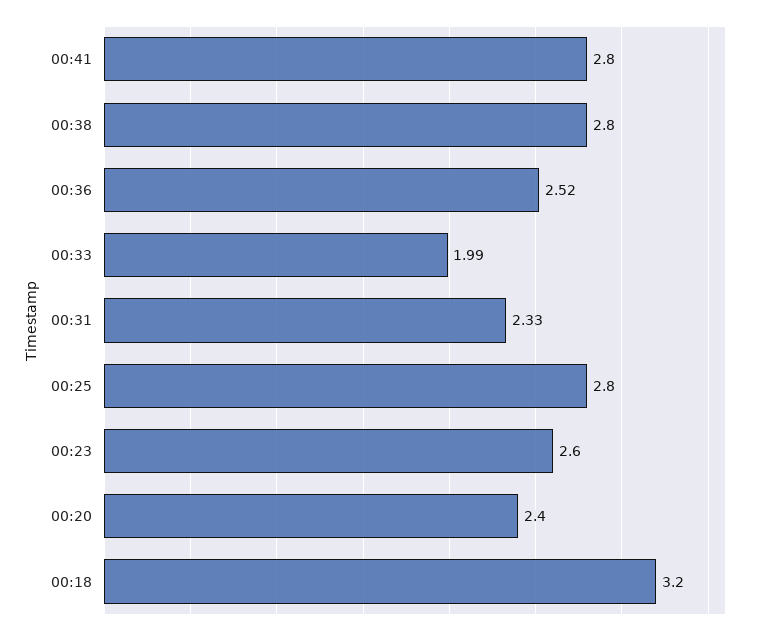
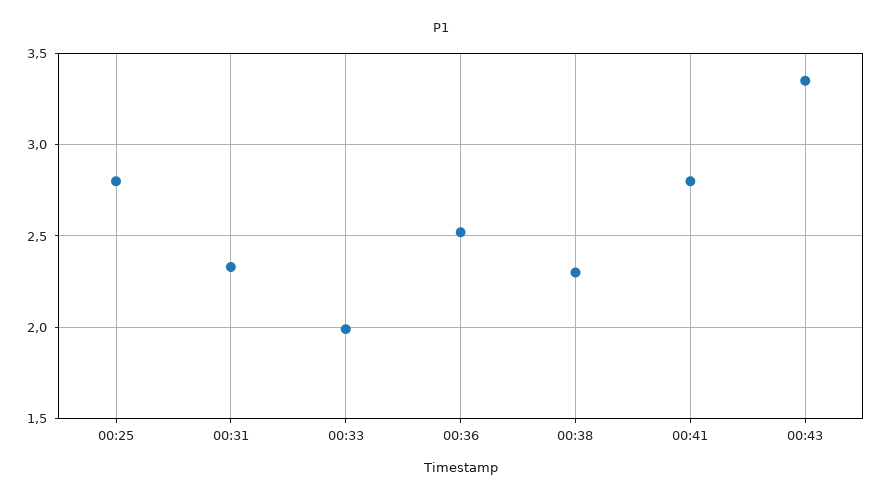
00:38: 2.8 -> 2.3
00:23: 2.6 -> none
00:20: 2.4 -> none
00:18: 3.2 -> none
00:43: none -> 3.35

